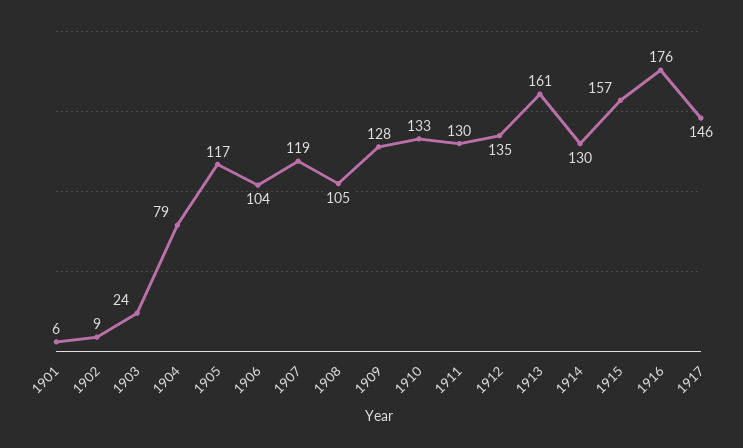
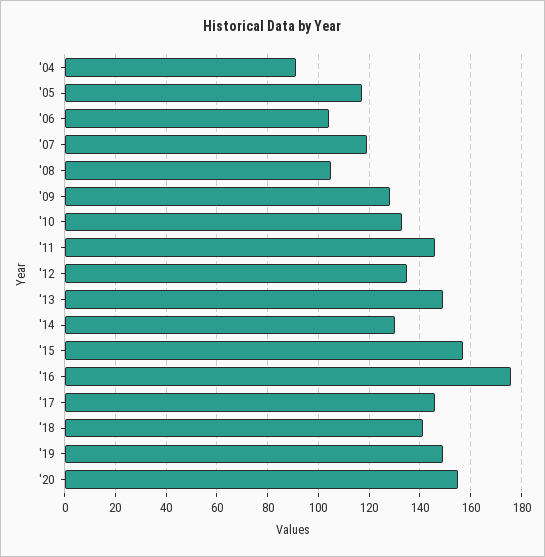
1901: 6 -> none
1902: 9 -> none
1903: 24 -> none
1904: 79 -> 90
1911: 130 -> 145
1913: 161 -> 150
'18: none -> 140
'19: none -> 150
'20: none -> 155

